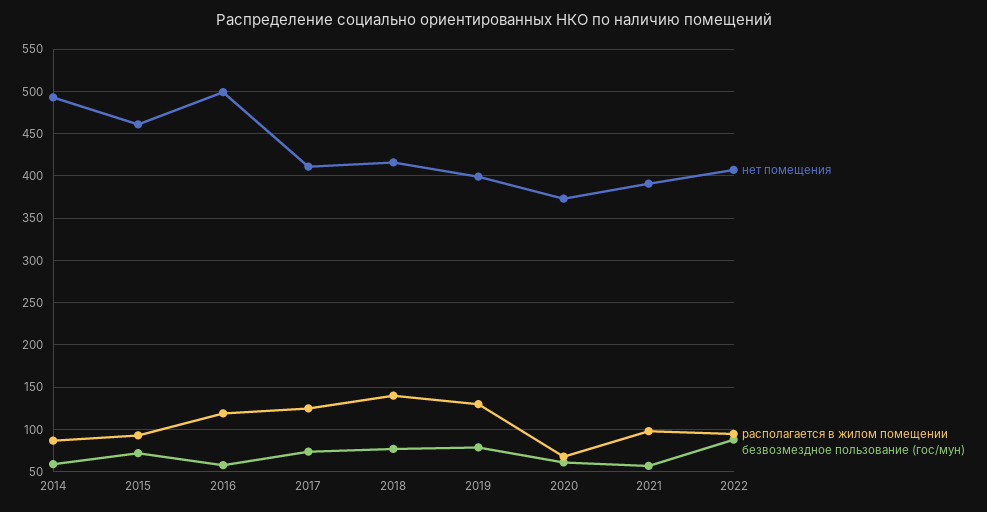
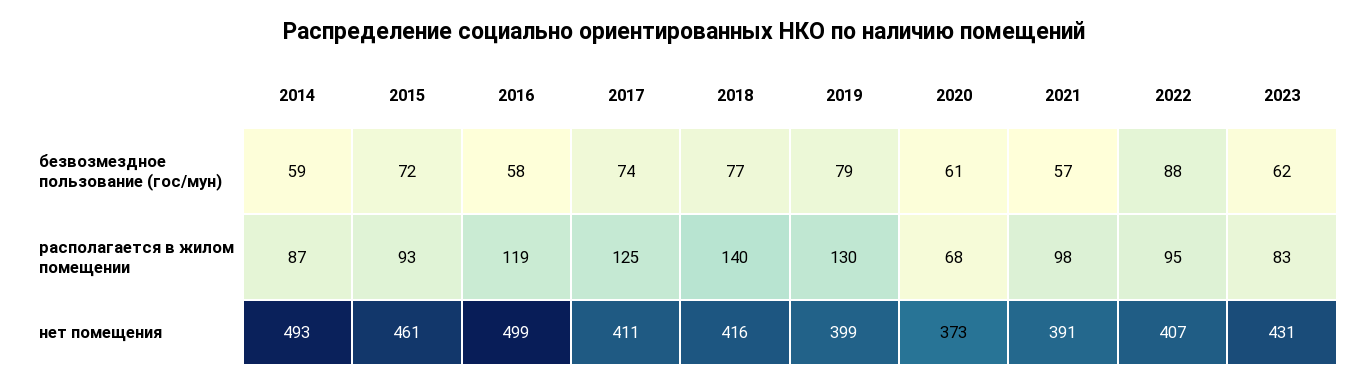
безвозмездное пользование (гос/мун), 2023: none -> 62
располагается в жилом помещении, 2023: none -> 83
нет помещения, 2023: none -> 431

